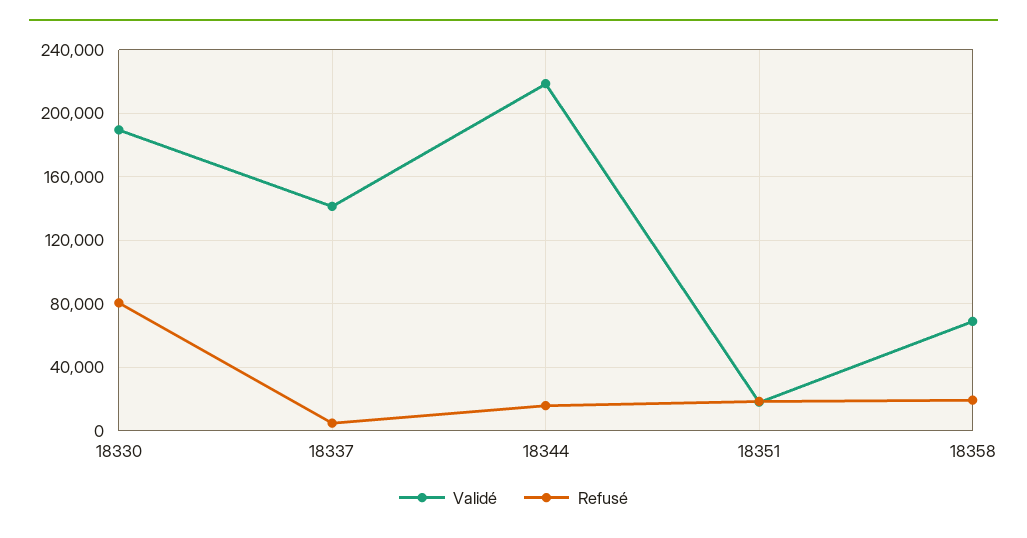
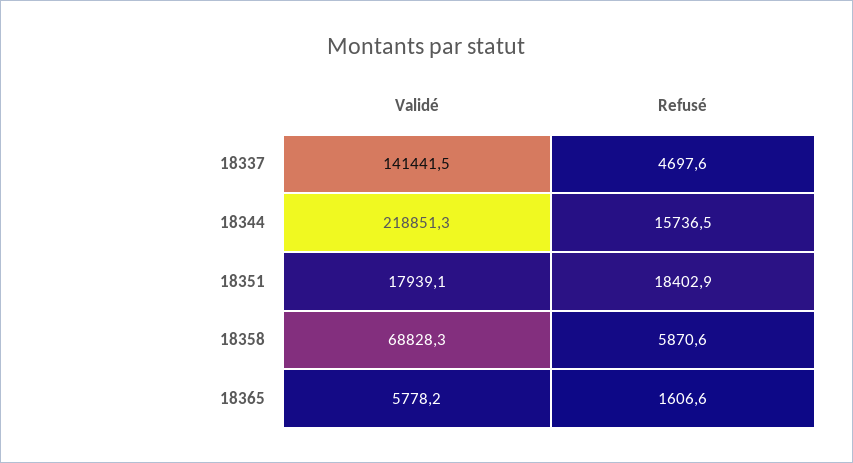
Validé, 18330: 190000 -> none
Refusé, 18330: 80000 -> none
Refusé, 18358: 20000 -> 5870.6
Validé, 18365: none -> 5778.2
Refusé, 18365: none -> 1606.6

